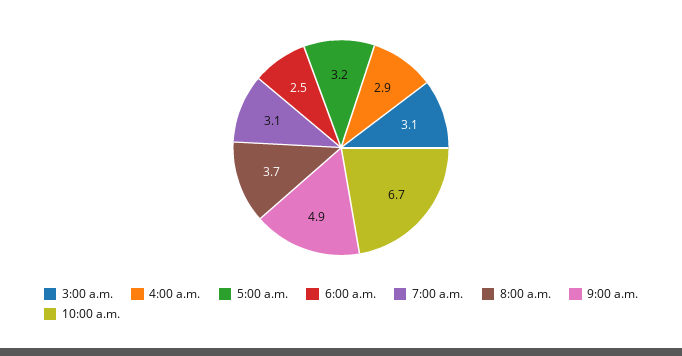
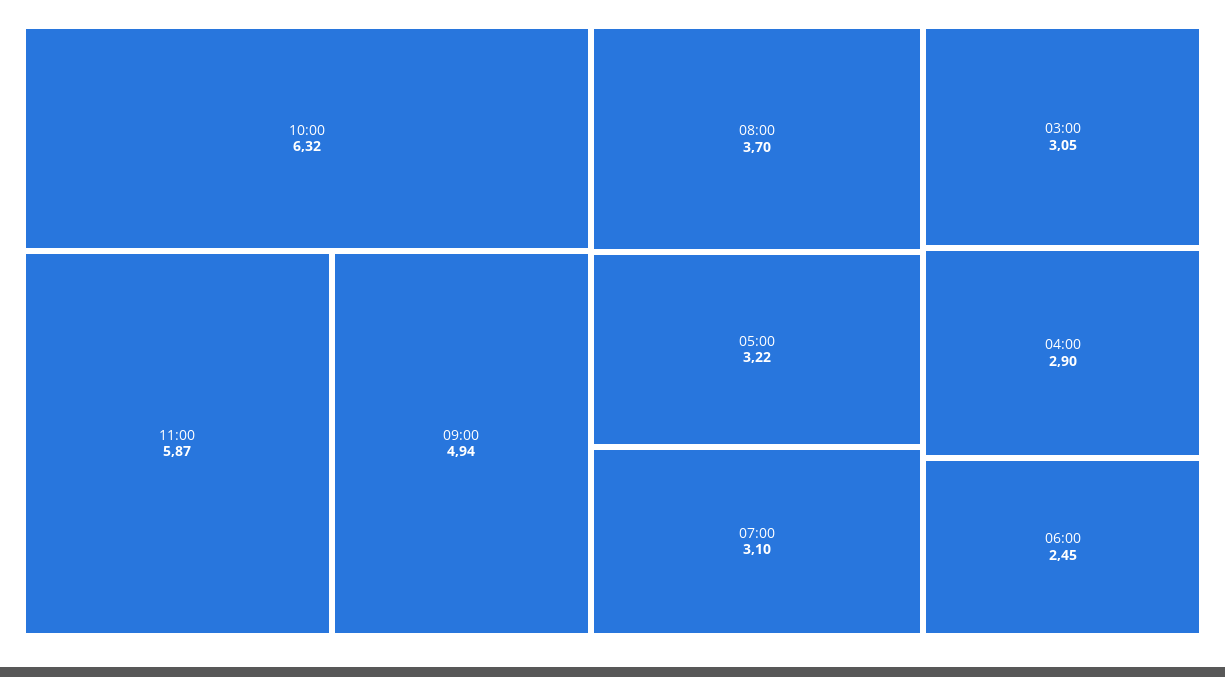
10:00 a.m.: 6.7 -> 6.32
11:00: none -> 5.87

